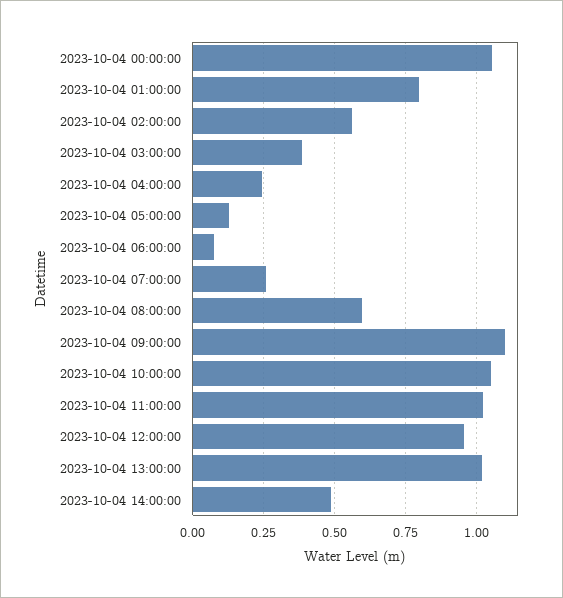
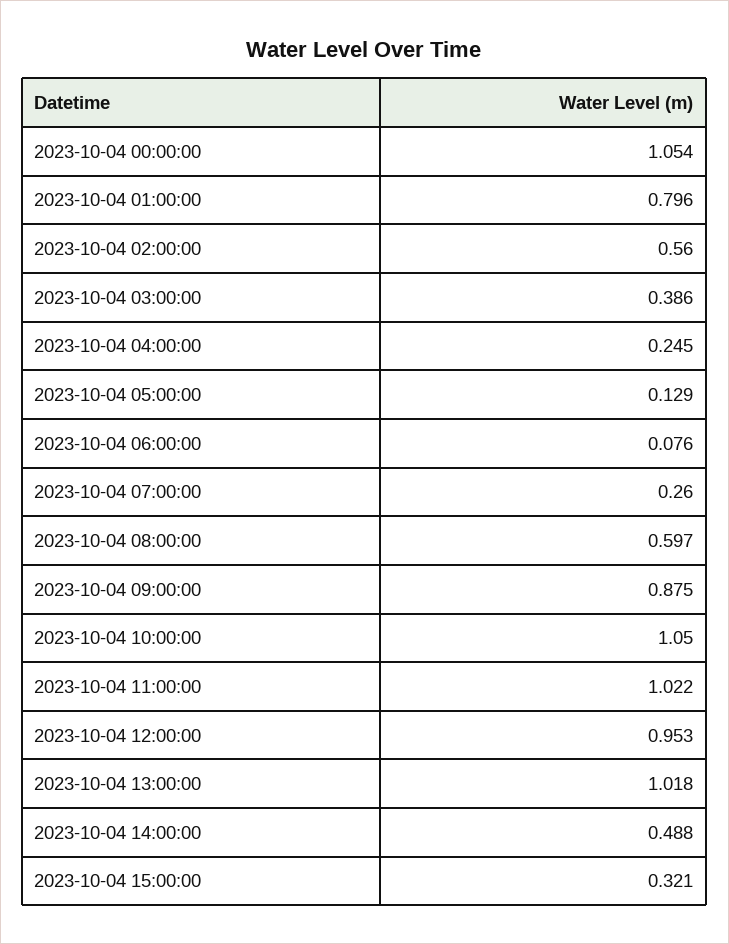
2023-10-04 09:00:00: 1.1 -> 0.875
2023-10-04 15:00:00: none -> 0.321

